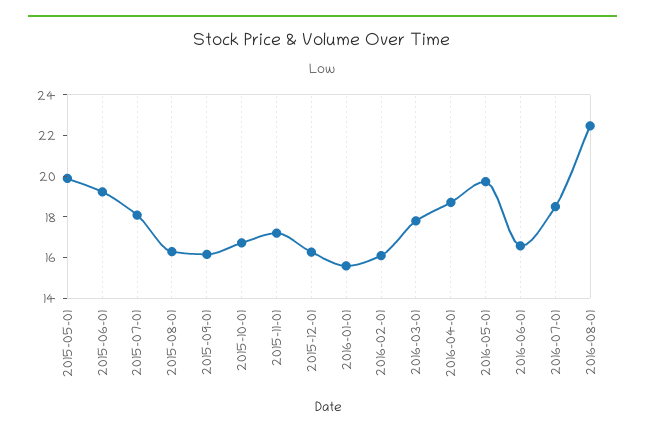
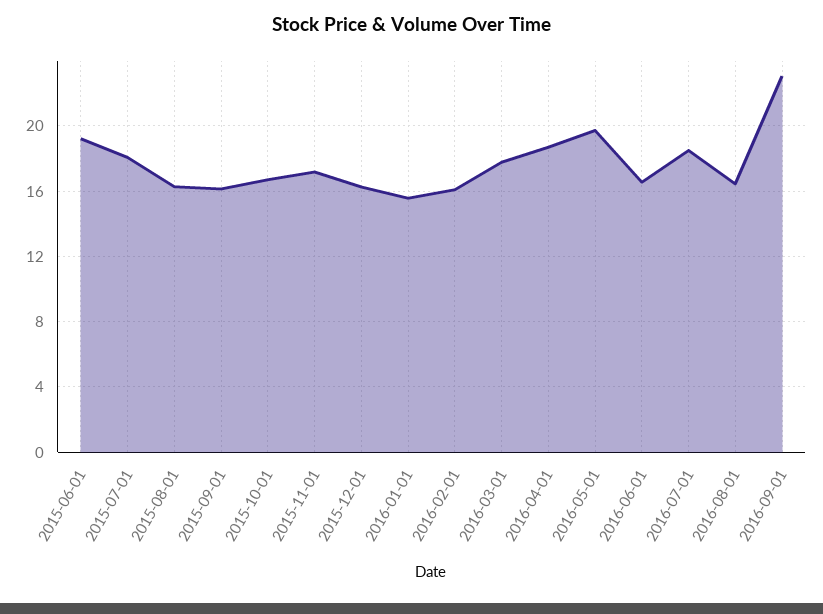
2015-05-01: 20 -> none
2016-08-01: 22.5 -> 16.5
2016-09-01: none -> 23

